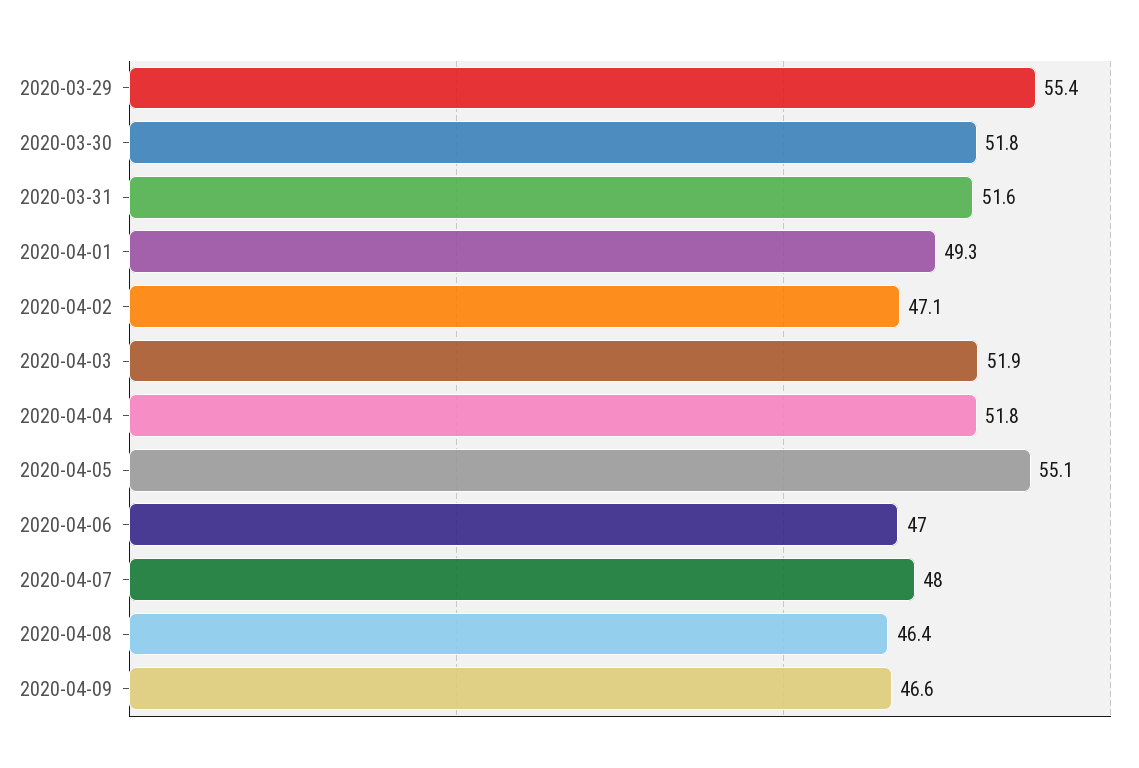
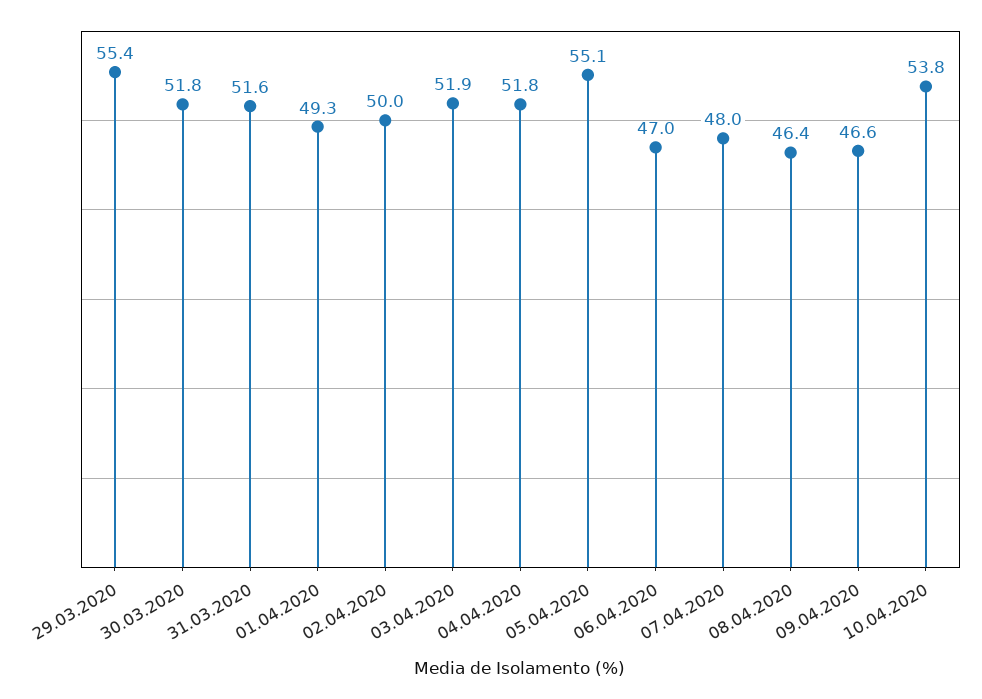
2020-04-02: 47.1 -> 50
10.04.2020: none -> 53.8

